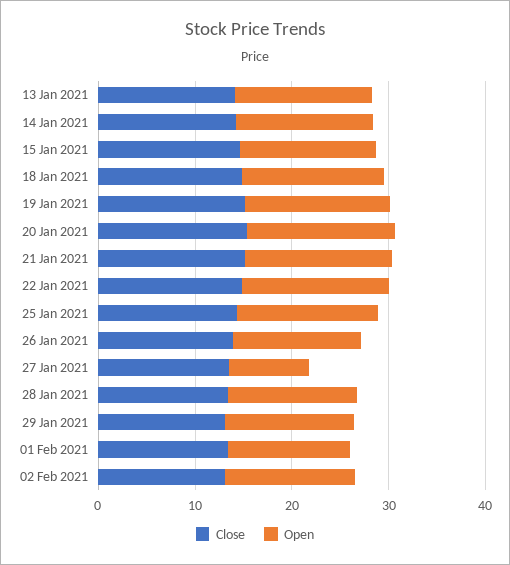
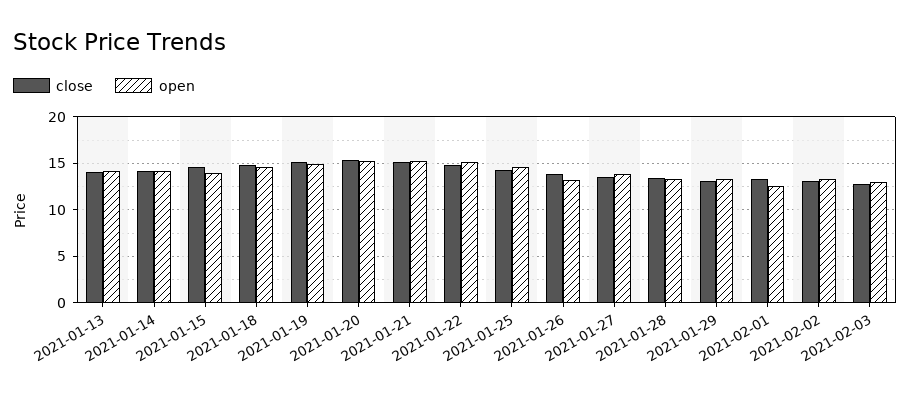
Open, 27 Jan 2021: 8 -> 14
Close, 2021-02-03: none -> 13
Open, 2021-02-03: none -> 13

